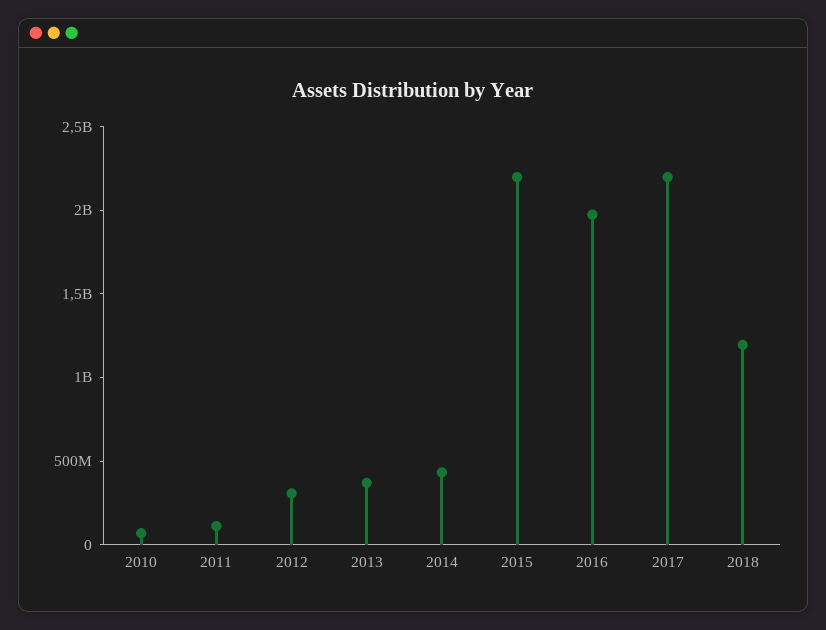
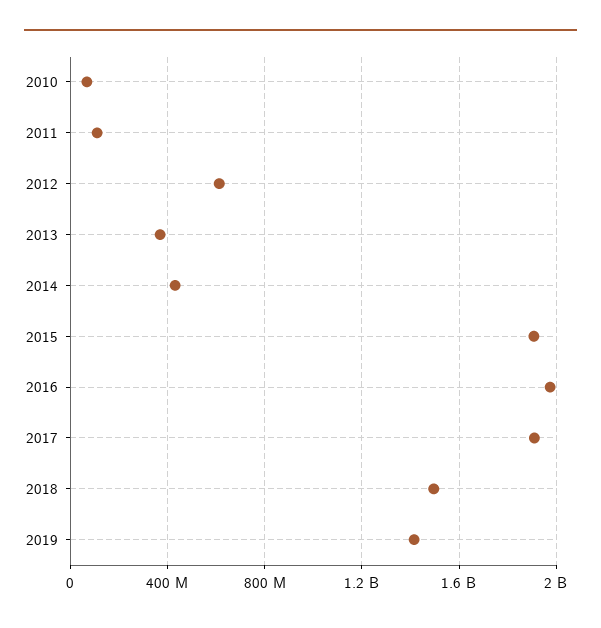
2012: 300000000 -> 600000000
2015: 2200000000 -> 1900000000
2017: 2200000000 -> 1900000000
2018: 1200000000 -> 1500000000
2019: none -> 1400000000

